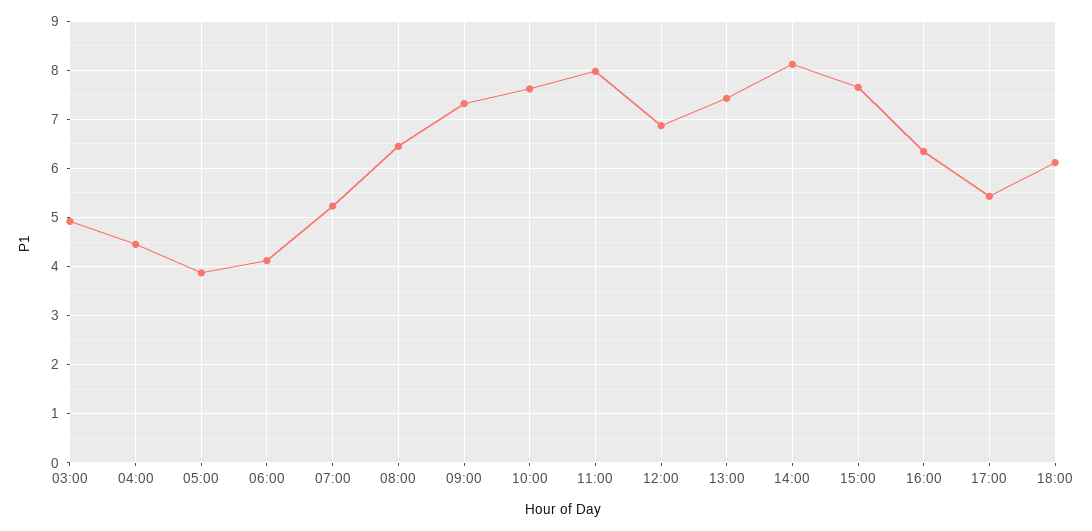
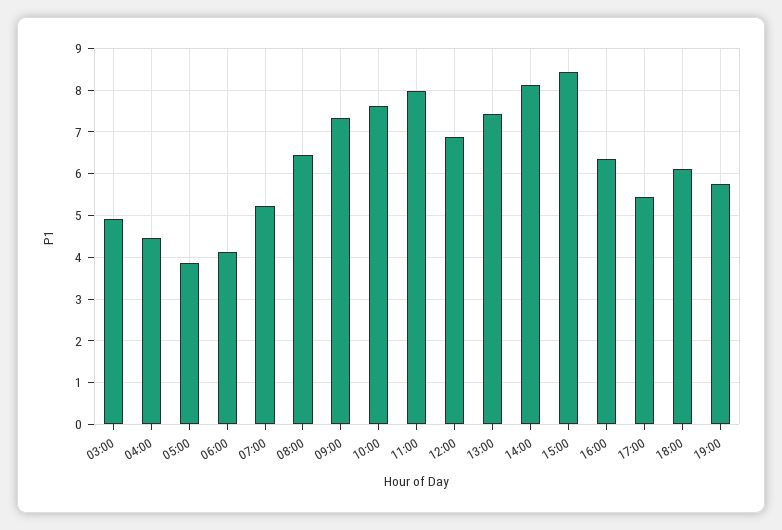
15:00: 7.6 -> 8.4
19:00: none -> 5.8

